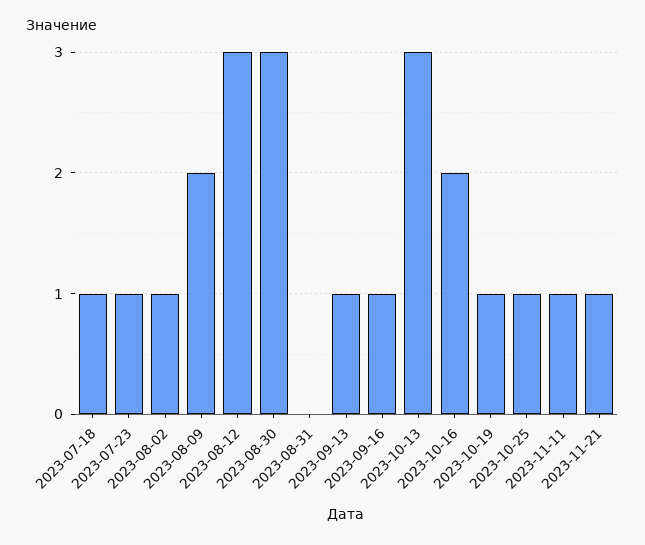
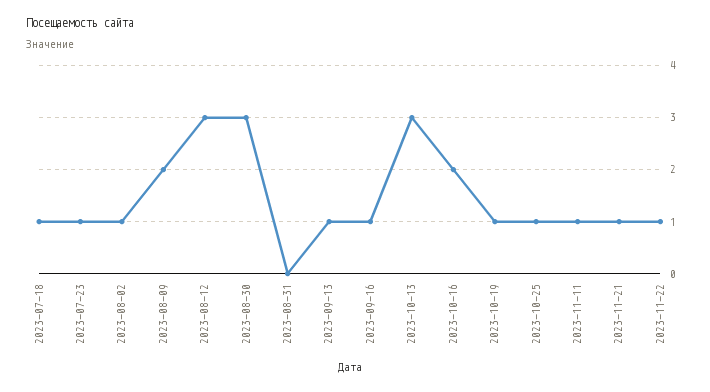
2023-11-22: none -> 1

